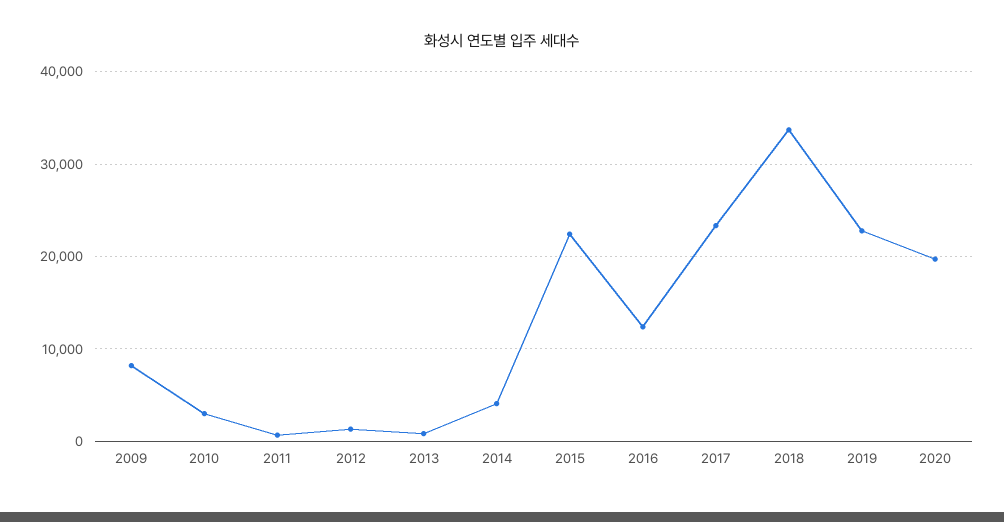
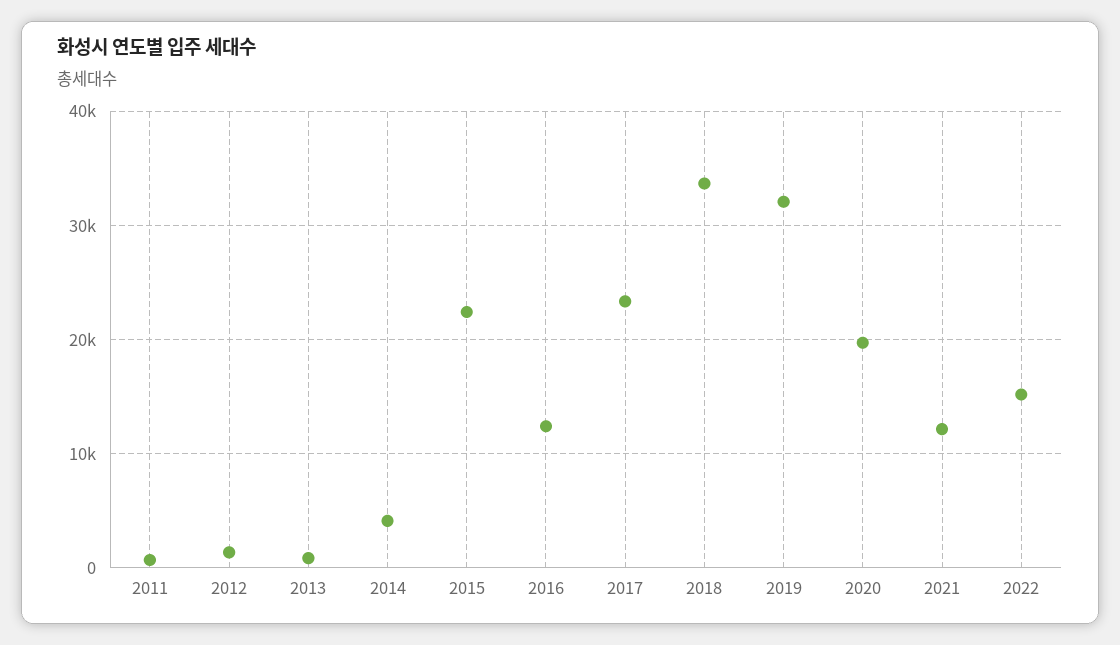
2009: 8000 -> none
2010: 3000 -> none
2019: 23000 -> 32000
2021: none -> 12000
2022: none -> 15000

